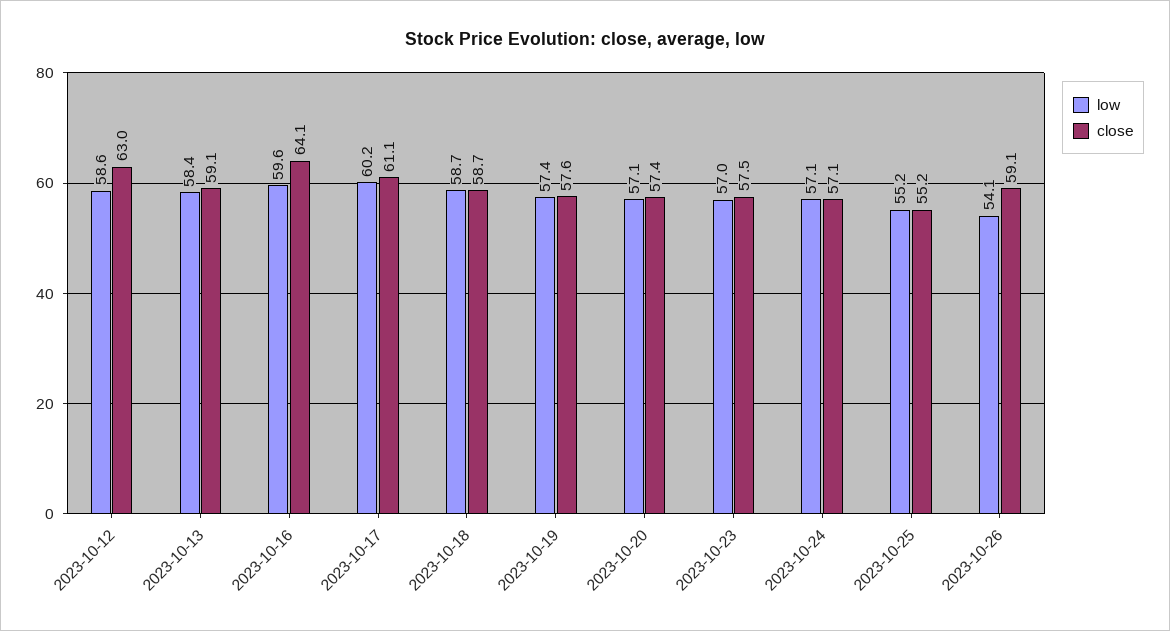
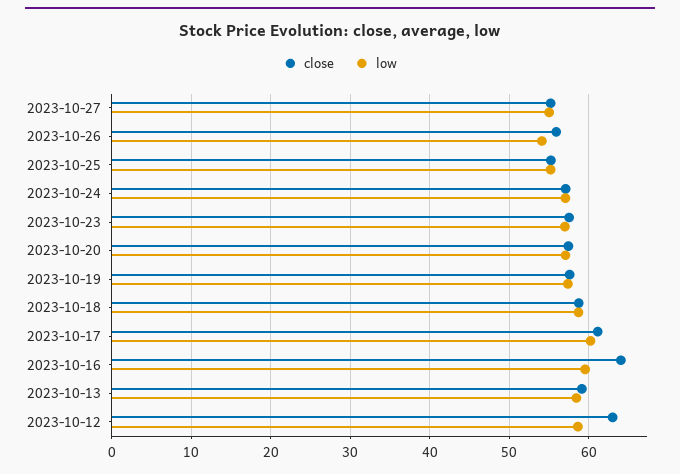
close, 2023-10-26: 59.1 -> 56
close, 2023-10-27: none -> 55
low, 2023-10-27: none -> 55

